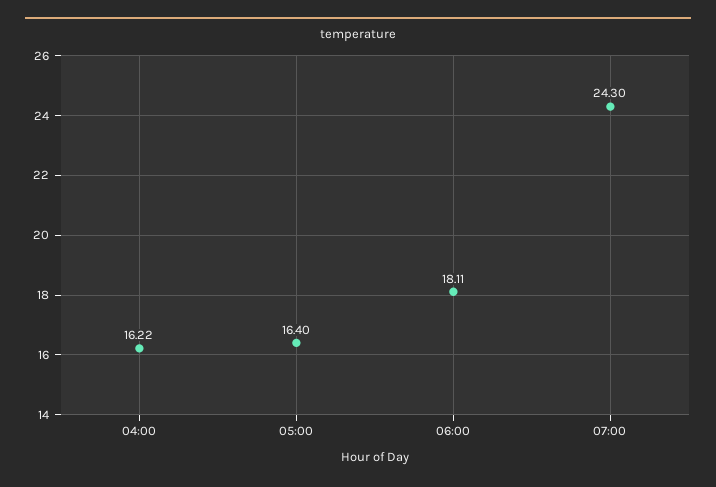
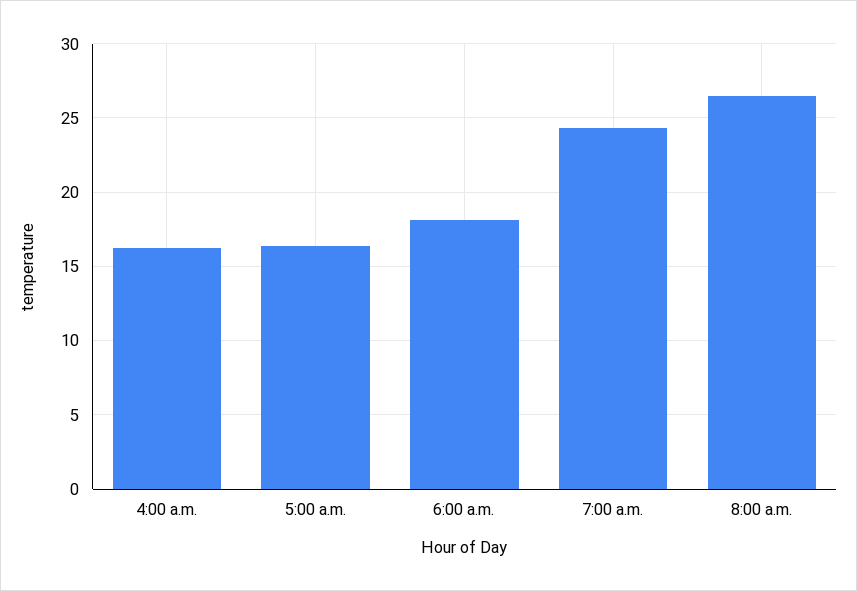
8:00 a.m.: none -> 26.5

